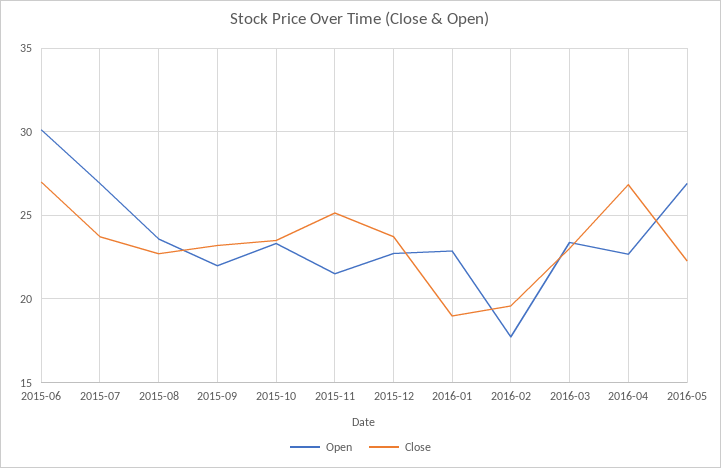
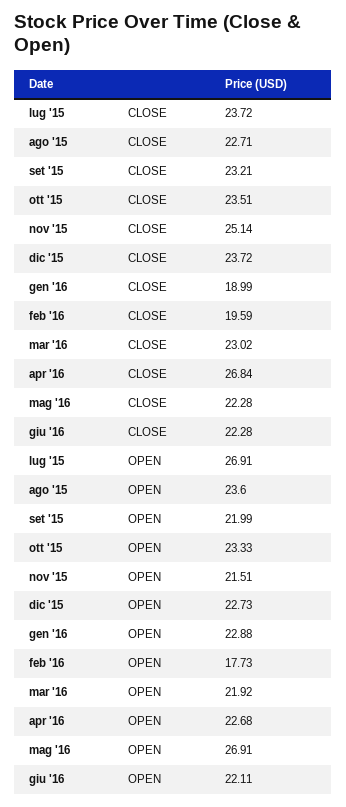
Open, 2015-06: 30 -> none
Close, 2015-06: 27 -> none
Open, 2016-03: 23.5 -> 21.92
Close, giu '16: none -> 22.28
Open, giu '16: none -> 22.11

